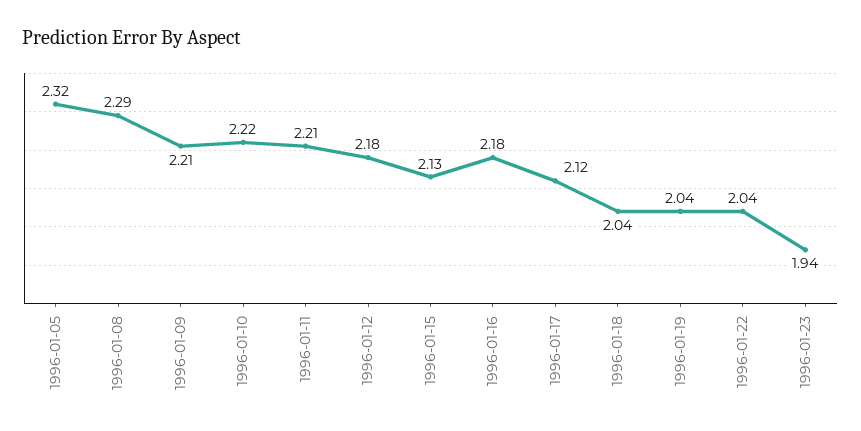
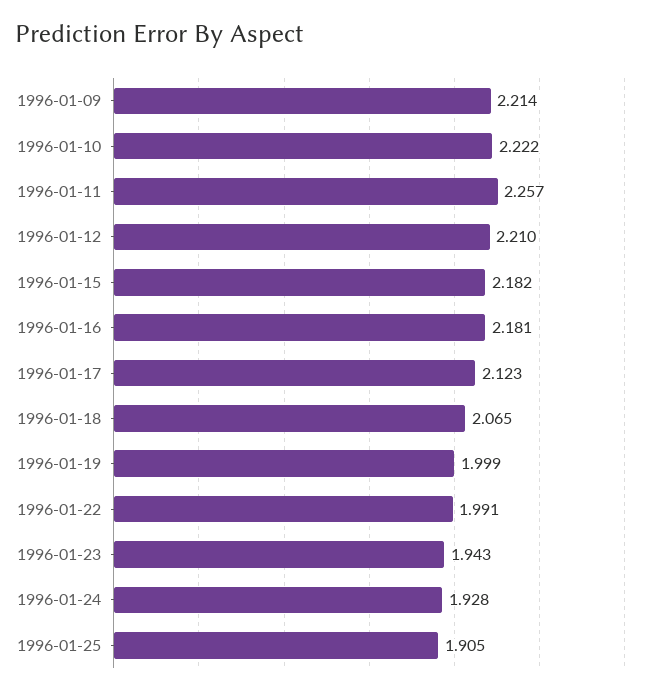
1996-01-05: 2.32 -> none
1996-01-08: 2.29 -> none
1996-01-11: 2.21 -> 2.257
1996-01-12: 2.18 -> 2.21
1996-01-15: 2.13 -> 2.182
1996-01-18: 2.04 -> 2.065
1996-01-19: 2.04 -> 1.999
1996-01-22: 2.04 -> 1.991
1996-01-24: none -> 1.928
1996-01-25: none -> 1.905

